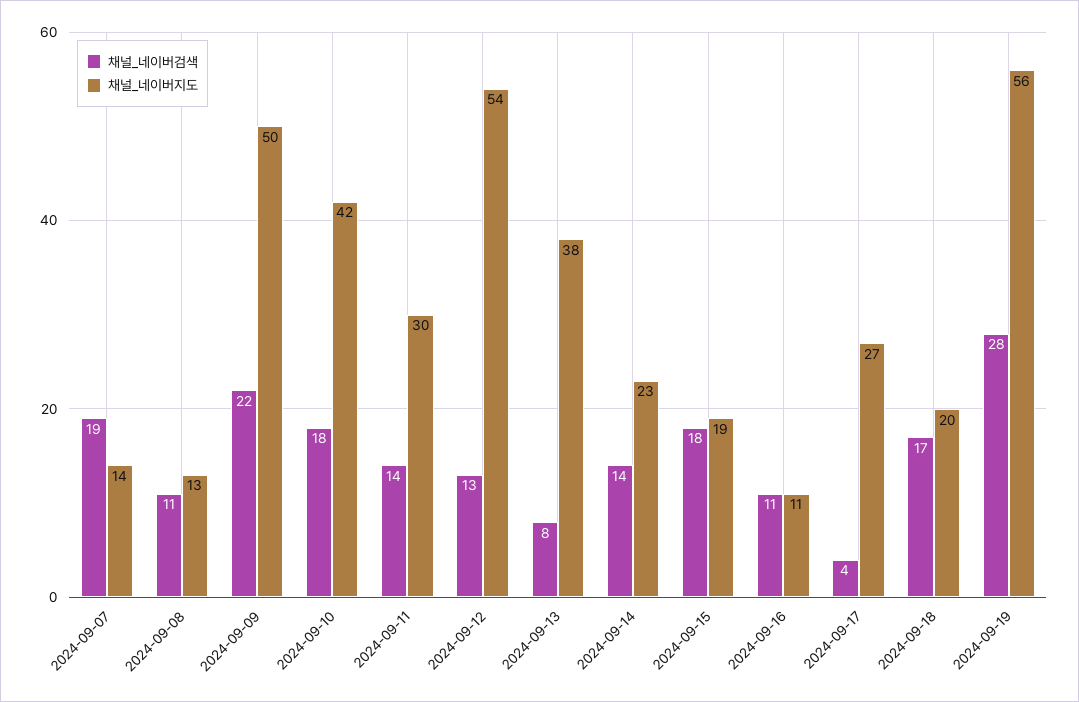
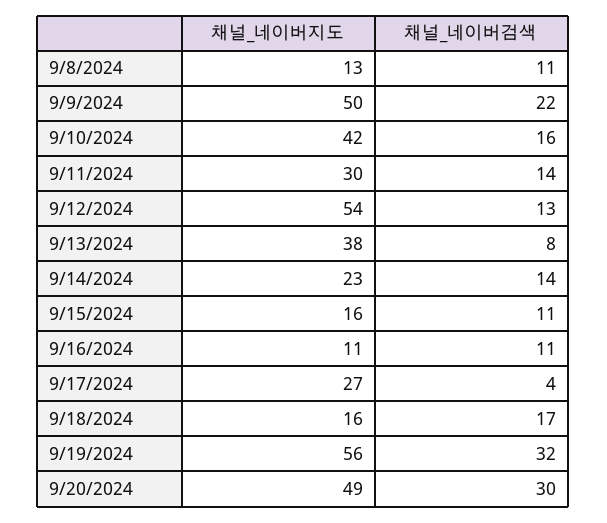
채널_네이버검색, 2024-09-07: 19 -> none
채널_네이버지도, 2024-09-07: 14 -> none
채널_네이버검색, 2024-09-10: 18 -> 16
채널_네이버검색, 2024-09-15: 18 -> 11
채널_네이버지도, 2024-09-15: 19 -> 16
채널_네이버지도, 2024-09-18: 20 -> 16
채널_네이버검색, 2024-09-19: 28 -> 32
채널_네이버지도, 9/20/2024: none -> 49
채널_네이버검색, 9/20/2024: none -> 30

